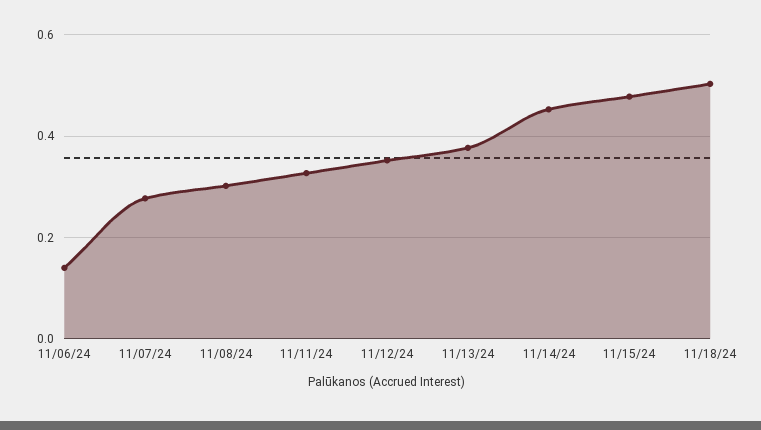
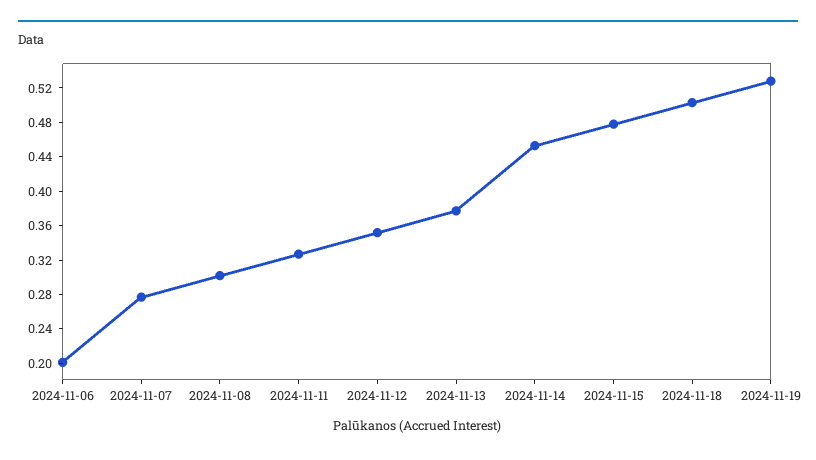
11/06/24: 0.14 -> 0.2
2024-11-19: none -> 0.53

